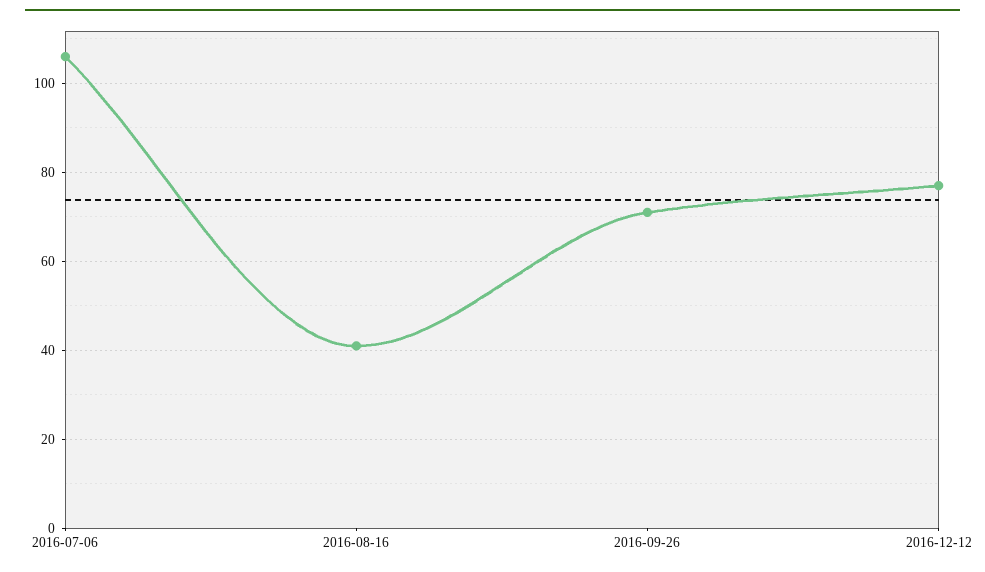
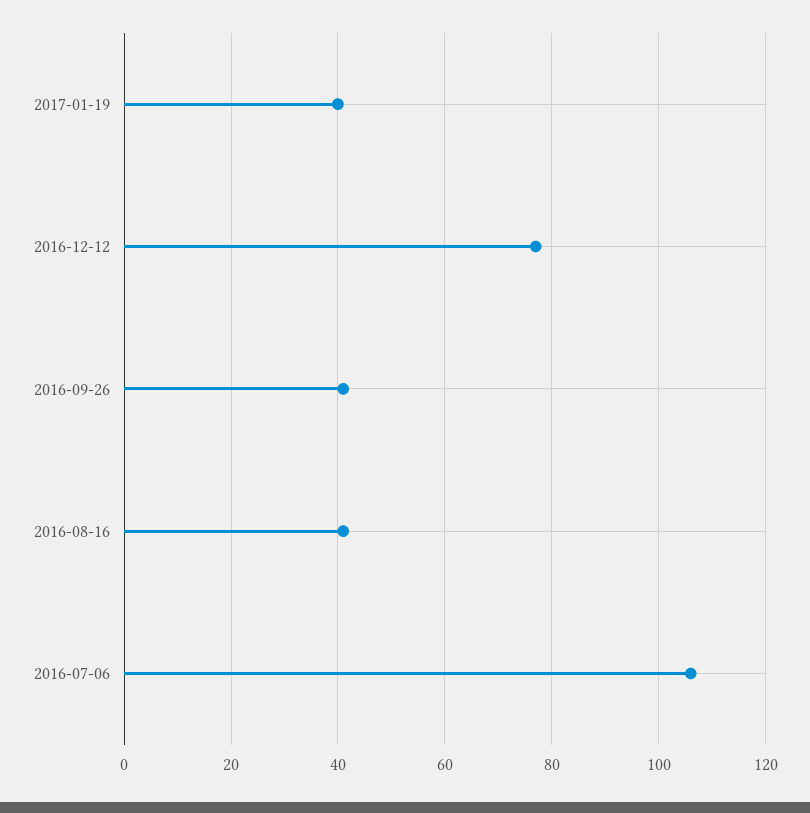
2016-09-26: 70 -> 40
2017-01-19: none -> 40

